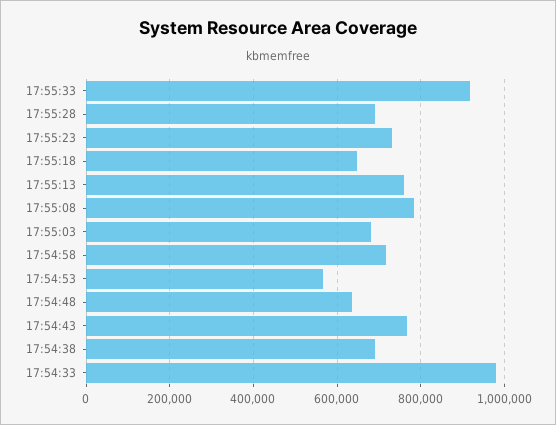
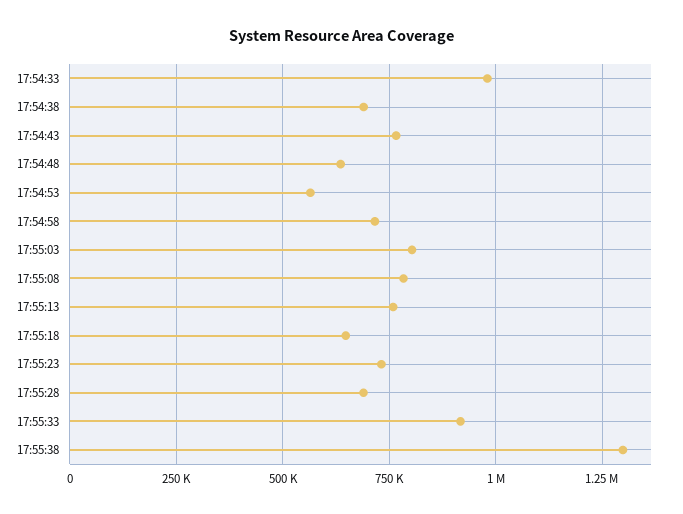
17:55:03: 680000 -> 800000
17:55:38: none -> 1300000

